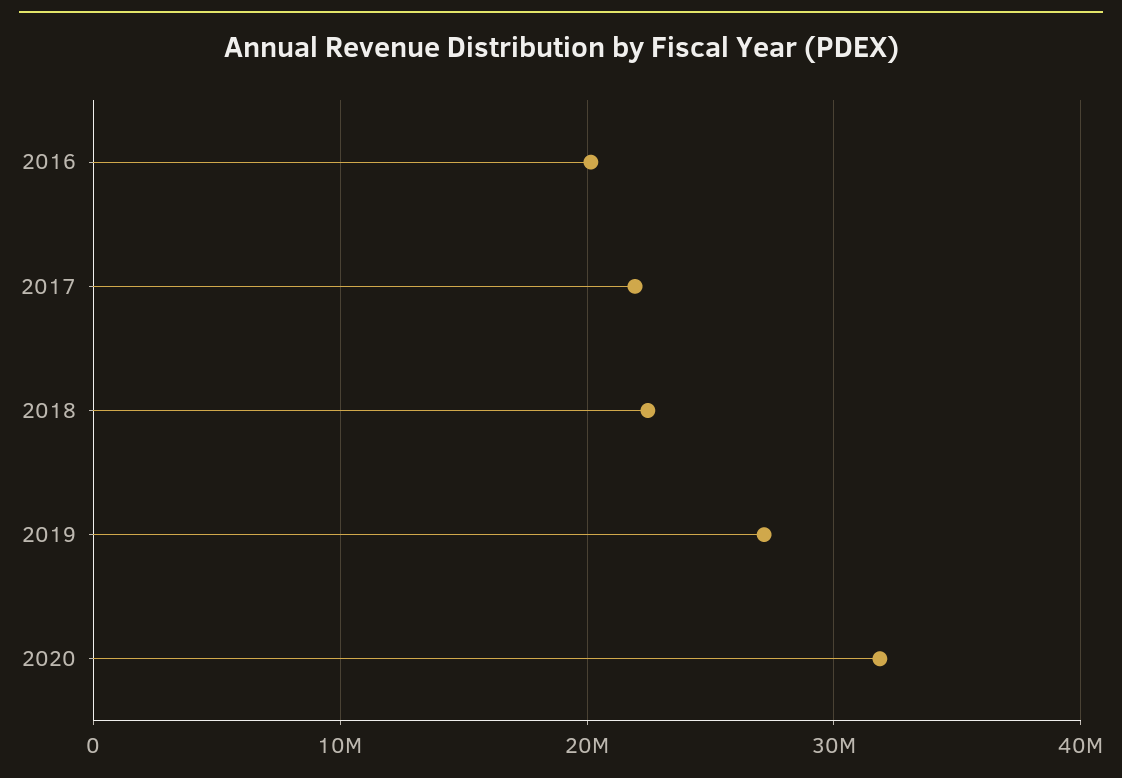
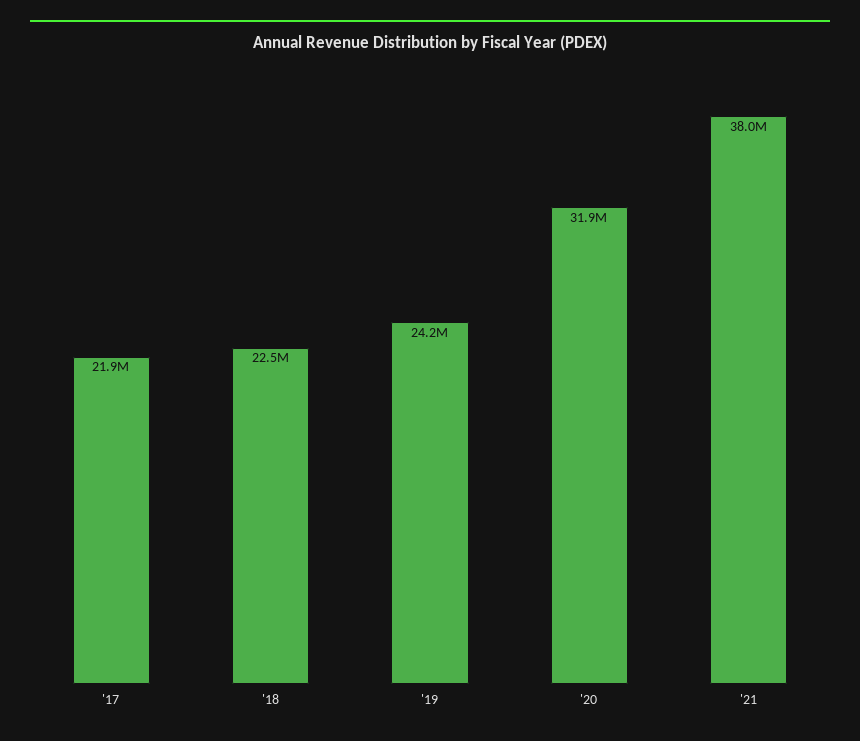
2016: 20000000 -> none
2019: 27000000 -> 24200000
'21: none -> 38000000

